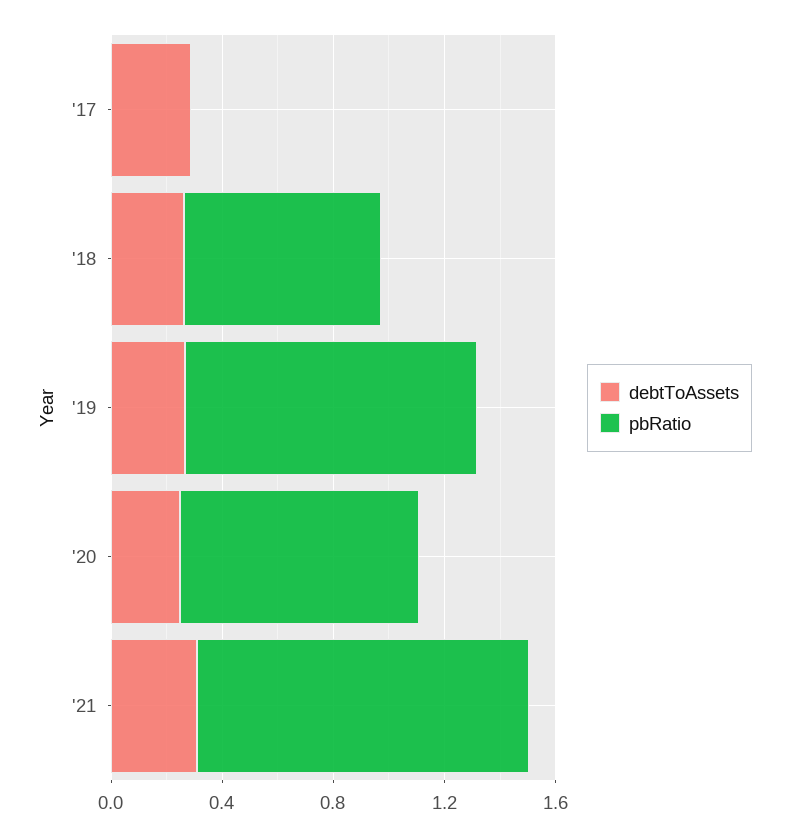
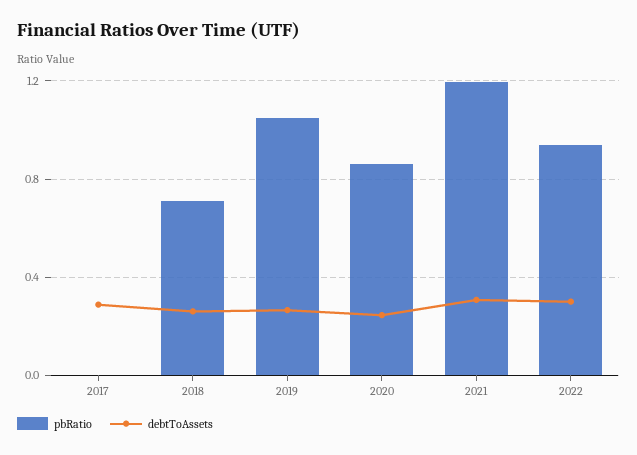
pbRatio, 2022: none -> 0.95
debtToAssets, 2022: none -> 0.3

